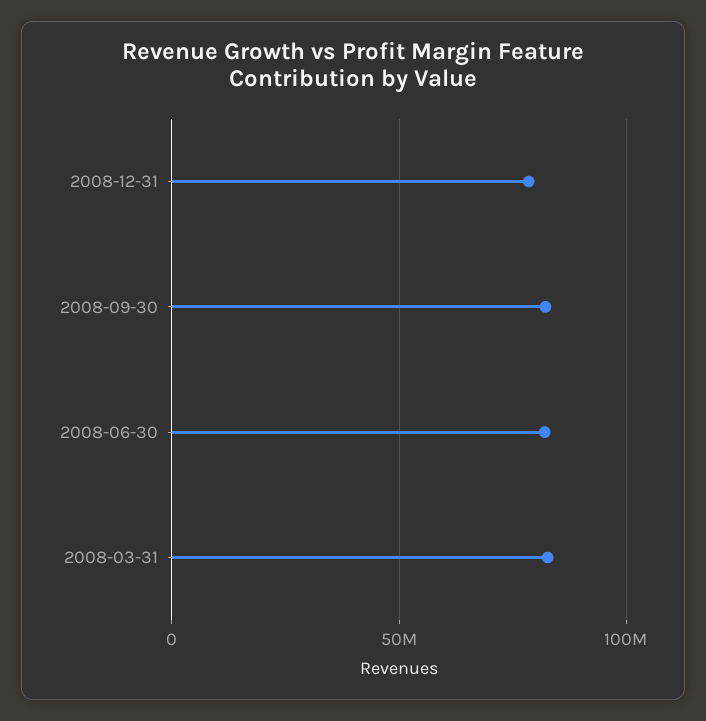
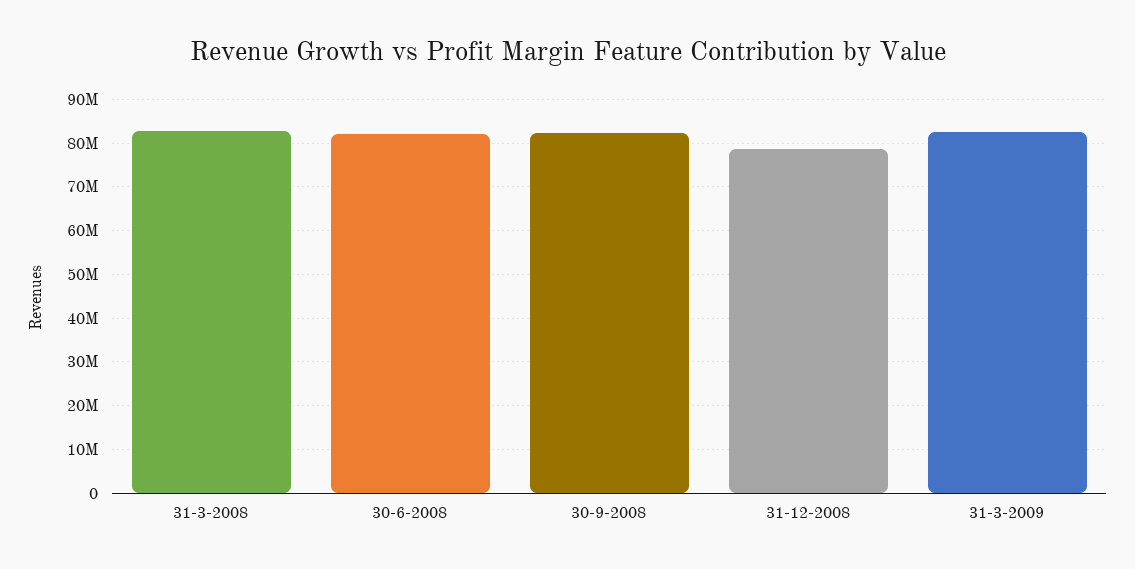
31-3-2009: none -> 82000000

